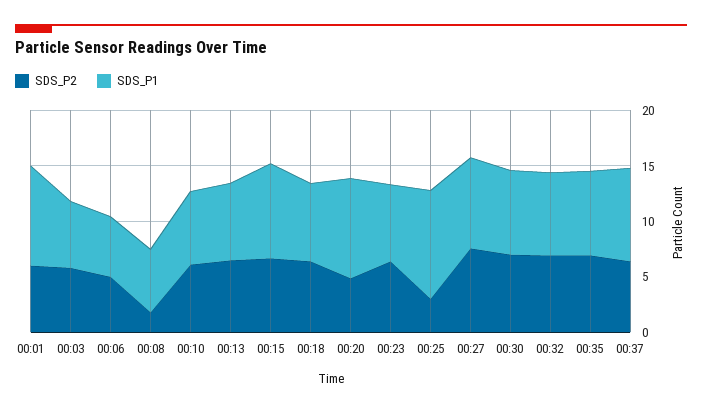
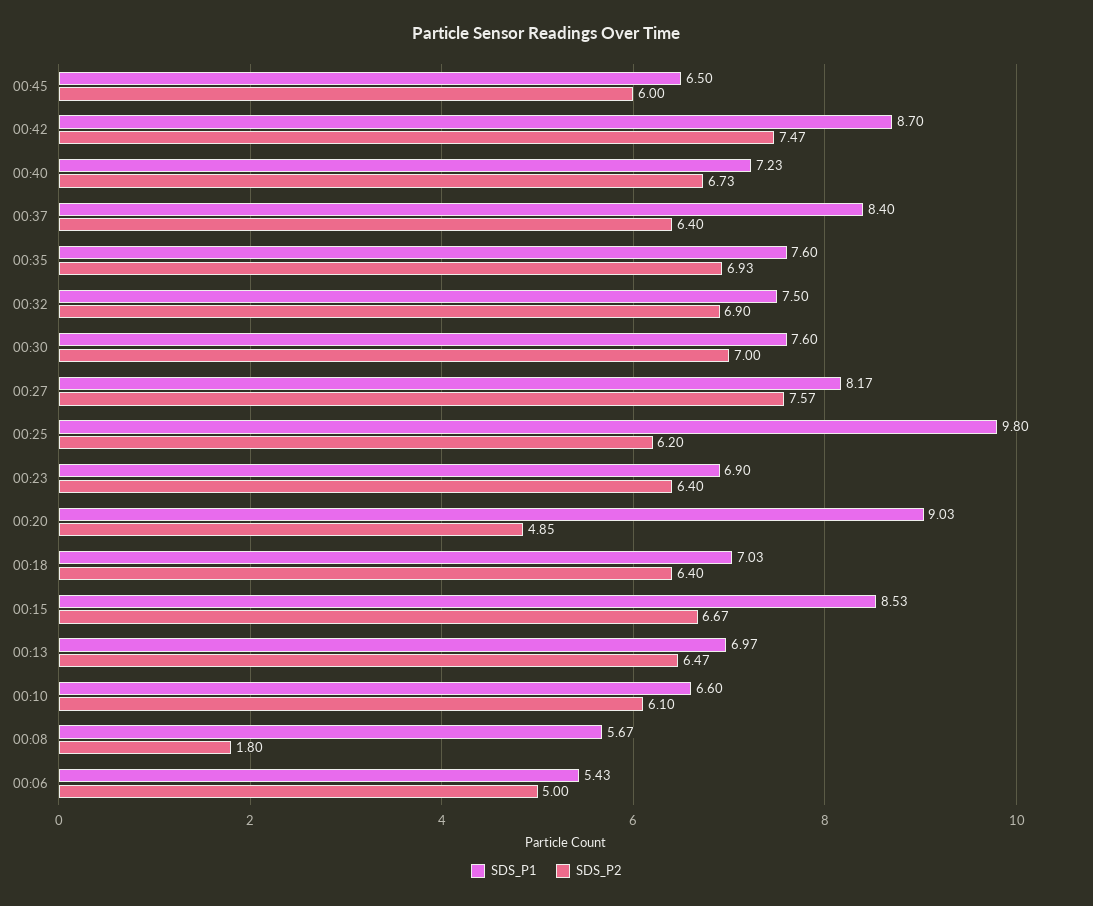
SDS_P2, 00:01: 6 -> none
SDS_P1, 00:01: 9 -> none
SDS_P2, 00:03: 6 -> none
SDS_P1, 00:03: 6 -> none
SDS_P2, 00:25: 3 -> 6.2
SDS_P1, 00:45: none -> 6.5
SDS_P2, 00:45: none -> 6
SDS_P1, 00:42: none -> 8.7
SDS_P2, 00:42: none -> 7.47
SDS_P1, 00:40: none -> 7.23
SDS_P2, 00:40: none -> 6.73

